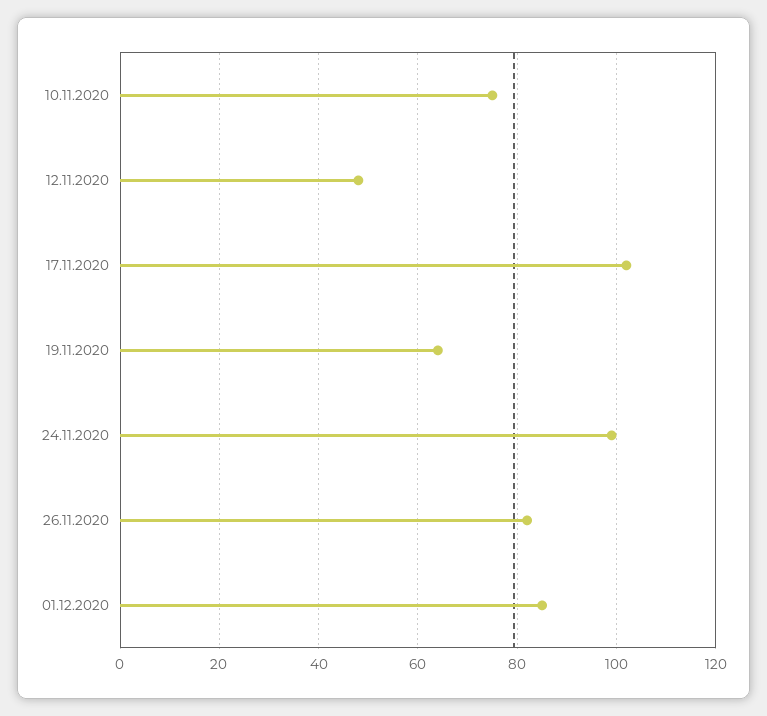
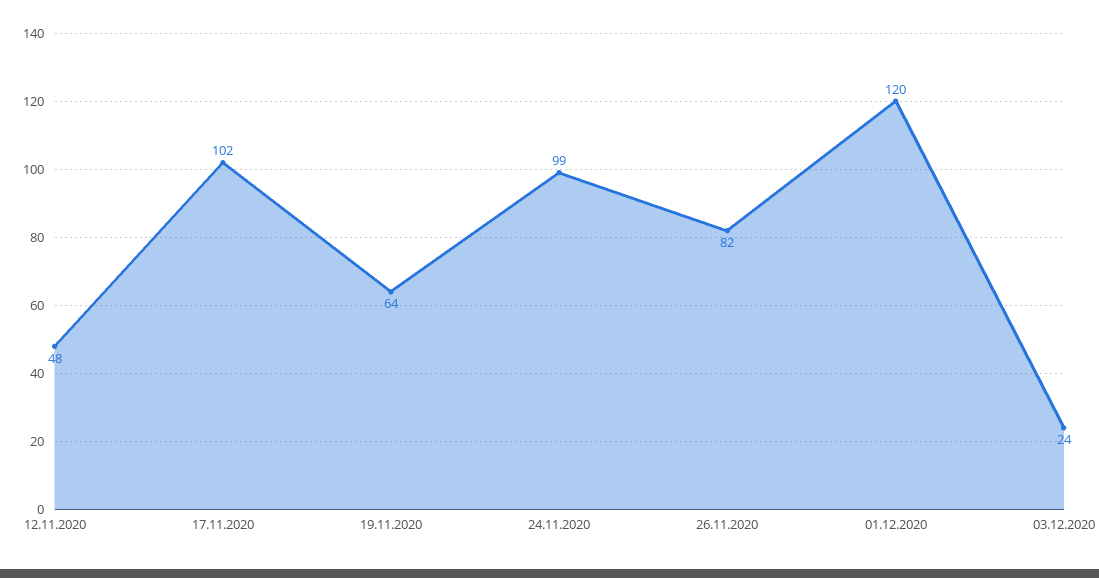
10.11.2020: 75 -> none
01.12.2020: 85 -> 120
03.12.2020: none -> 24

